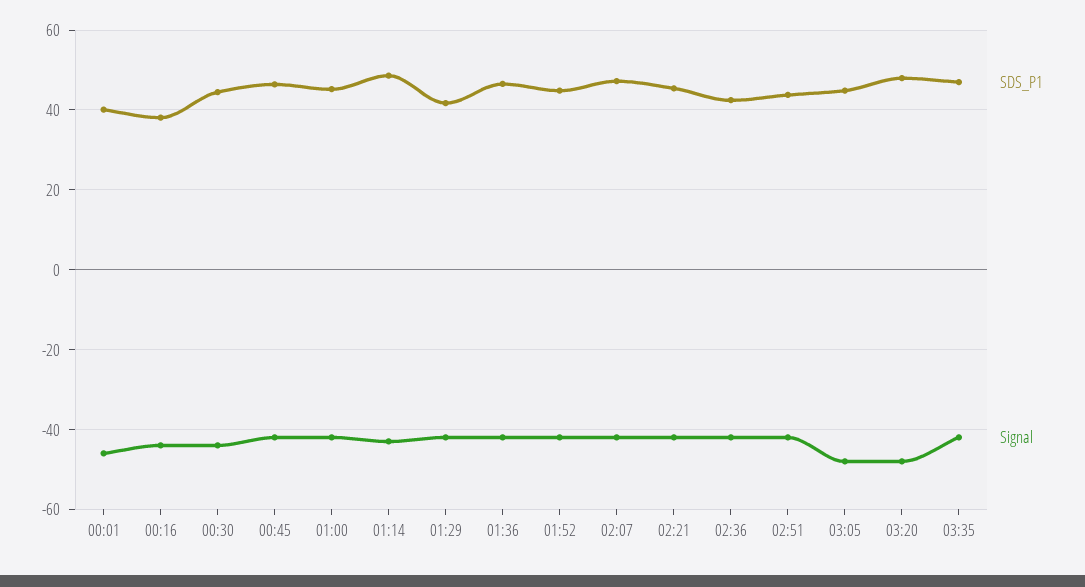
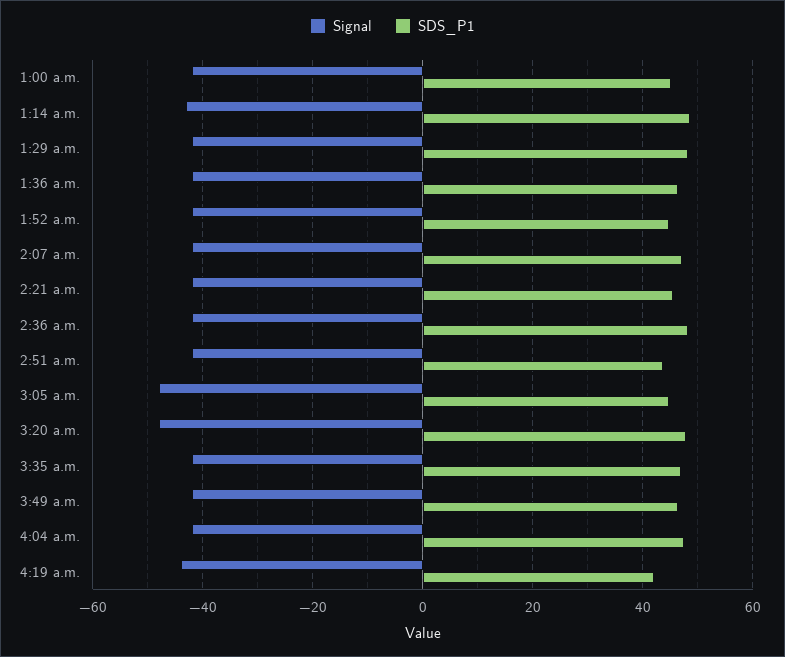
SDS_P1, 00:01: 40 -> none
Signal, 00:01: -46 -> none
SDS_P1, 00:16: 38 -> none
Signal, 00:16: -44 -> none
SDS_P1, 00:30: 44 -> none
Signal, 00:30: -44 -> none
SDS_P1, 00:45: 46 -> none
Signal, 00:45: -42 -> none
SDS_P1, 01:29: 42 -> 48
SDS_P1, 02:36: 42 -> 48
Signal, 3:49 a.m.: none -> -42
SDS_P1, 3:49 a.m.: none -> 46
Signal, 4:04 a.m.: none -> -42
SDS_P1, 4:04 a.m.: none -> 48
Signal, 4:19 a.m.: none -> -44
SDS_P1, 4:19 a.m.: none -> 42

